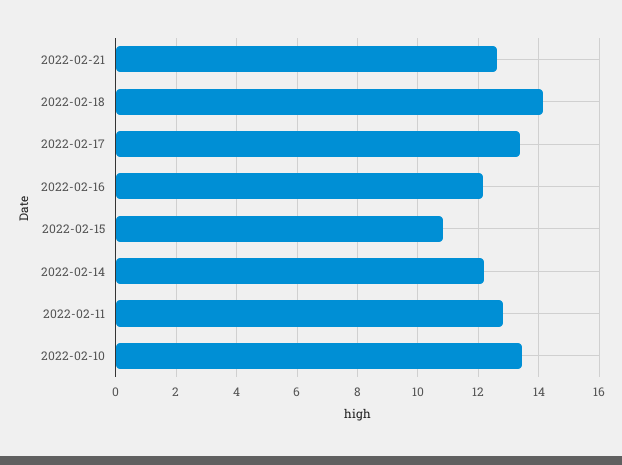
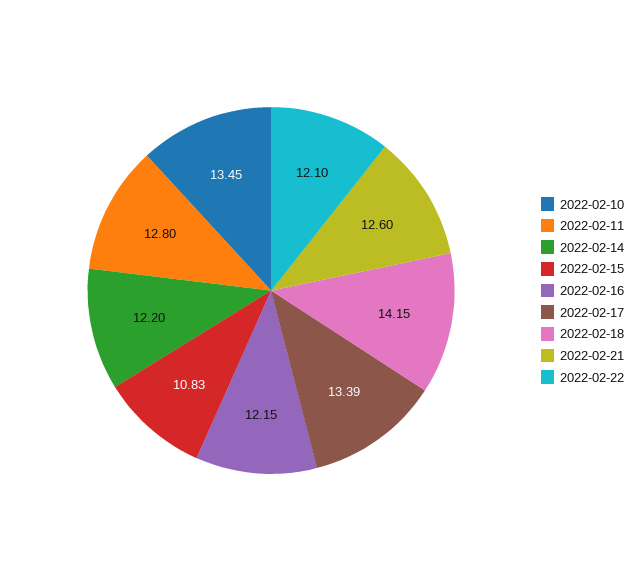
2022-02-22: none -> 12.1

